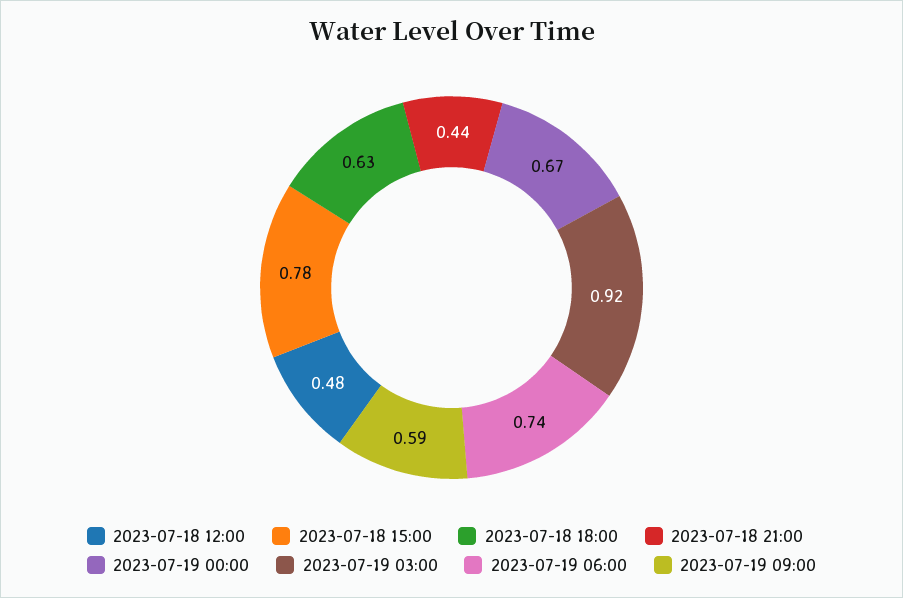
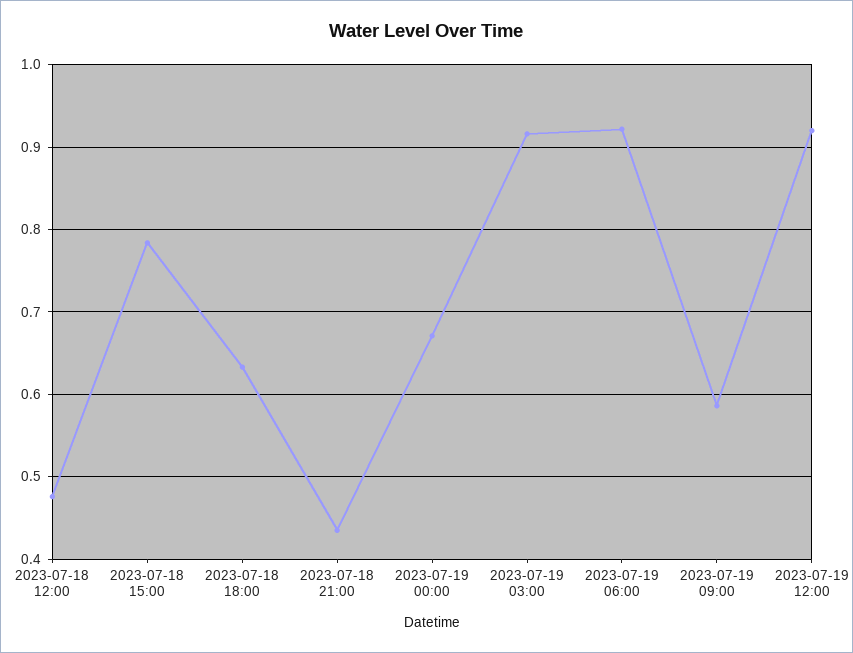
2023-07-19 06:00: 0.74 -> 0.92
2023-07-19 12:00: none -> 0.92

